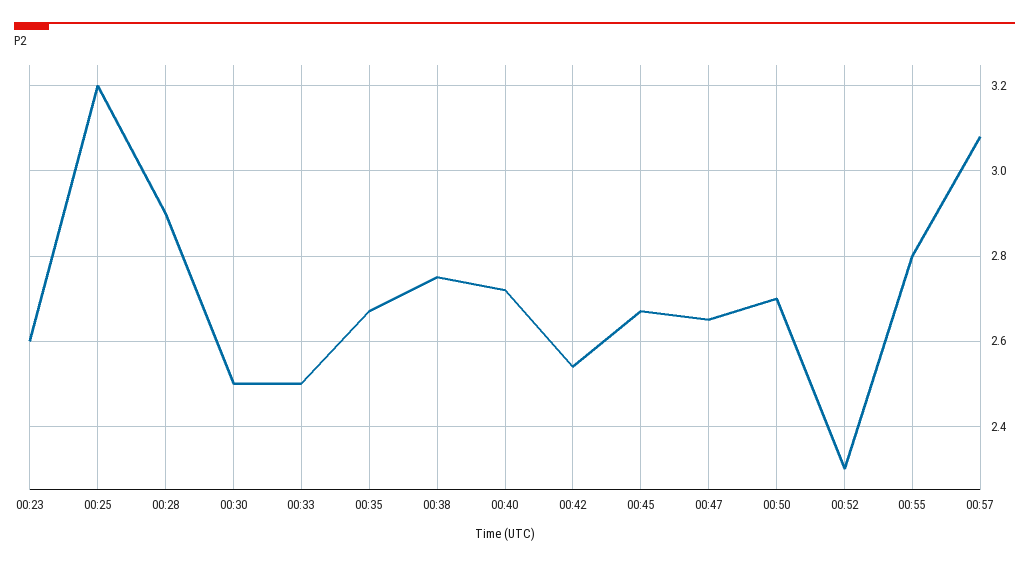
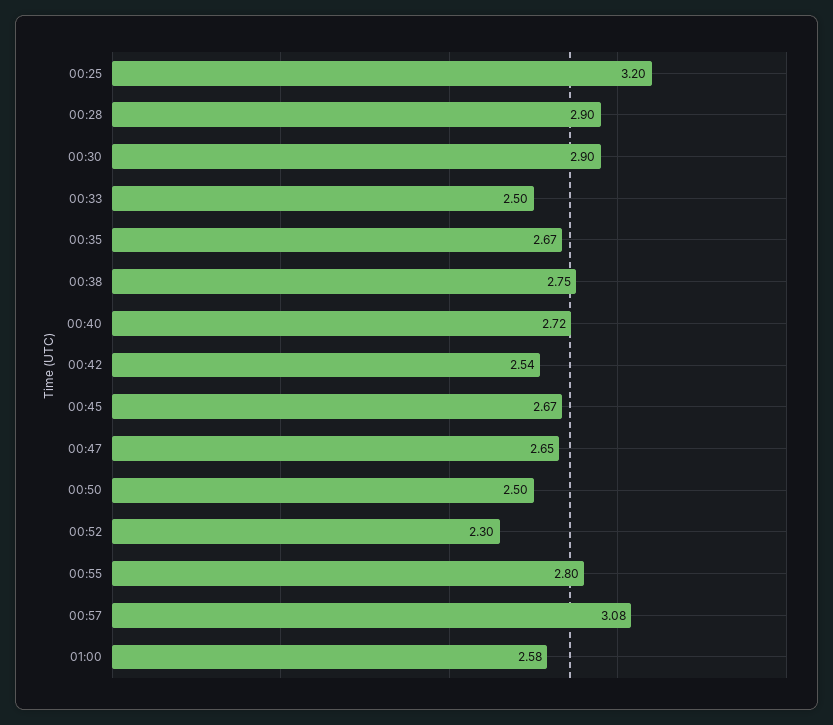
00:23: 2.6 -> none
00:30: 2.5 -> 2.9
00:50: 2.7 -> 2.5
01:00: none -> 2.58

